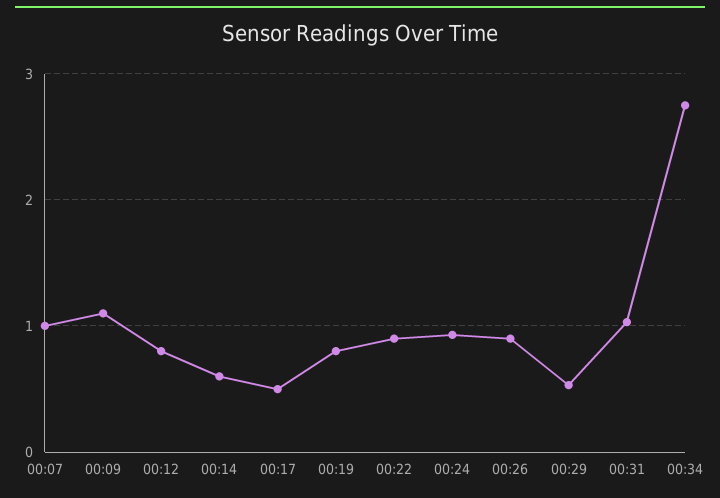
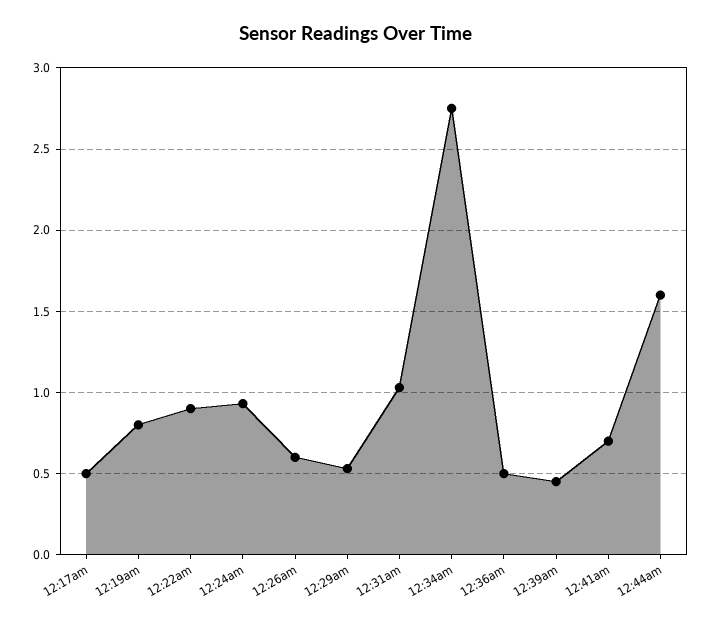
00:07: 1 -> none
00:09: 1.1 -> none
00:12: 0.8 -> none
00:14: 0.6 -> none
00:26: 0.9 -> 0.6
12:36am: none -> 0.5
12:39am: none -> 0.45
12:41am: none -> 0.7
12:44am: none -> 1.6

